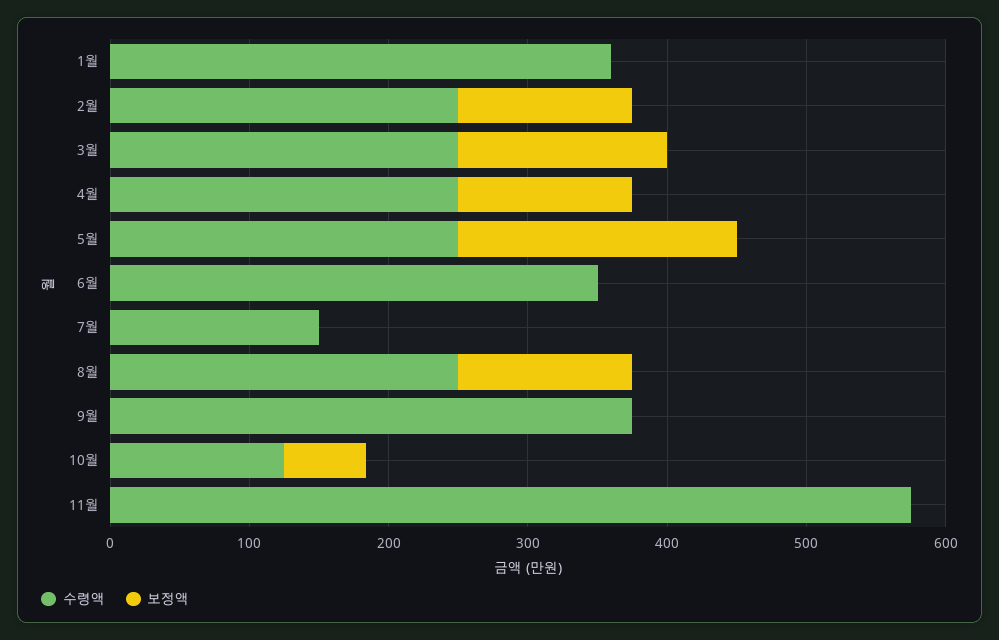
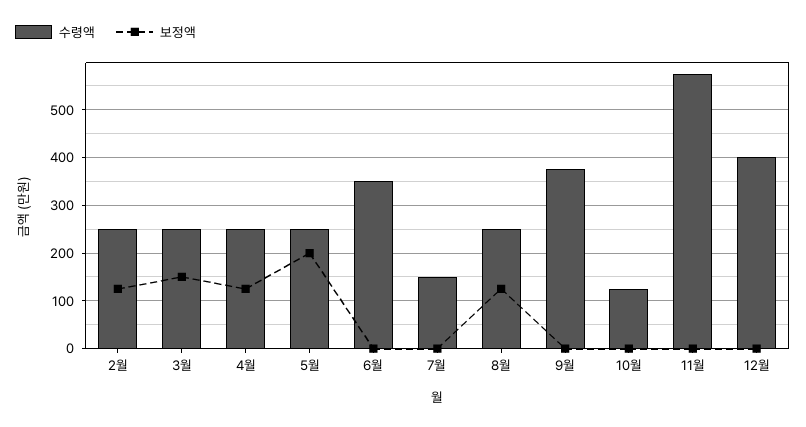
수령액, 1월: 360 -> none
보정액, 1월: 0 -> none
보정액, 10월: 60 -> 0
수령액, 12월: none -> 400
보정액, 12월: none -> 0

